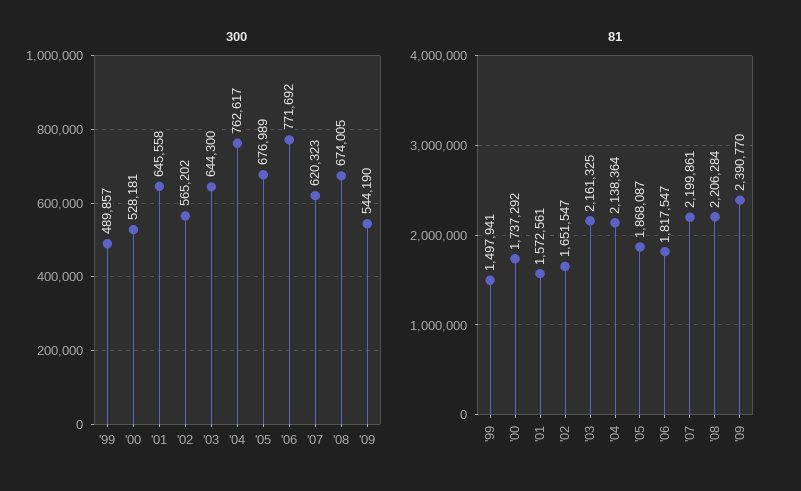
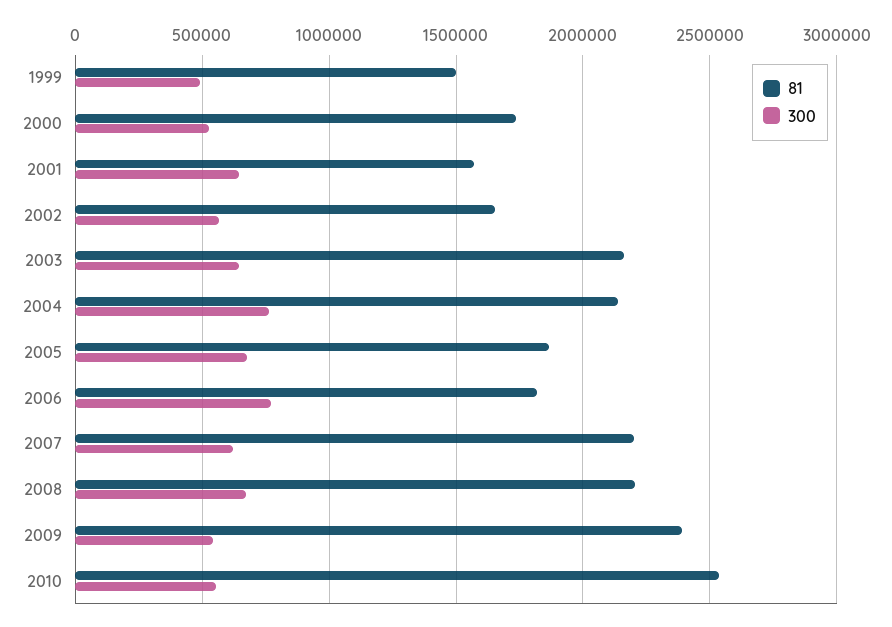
81, 2010: none -> 2550000
300, 2010: none -> 550000

